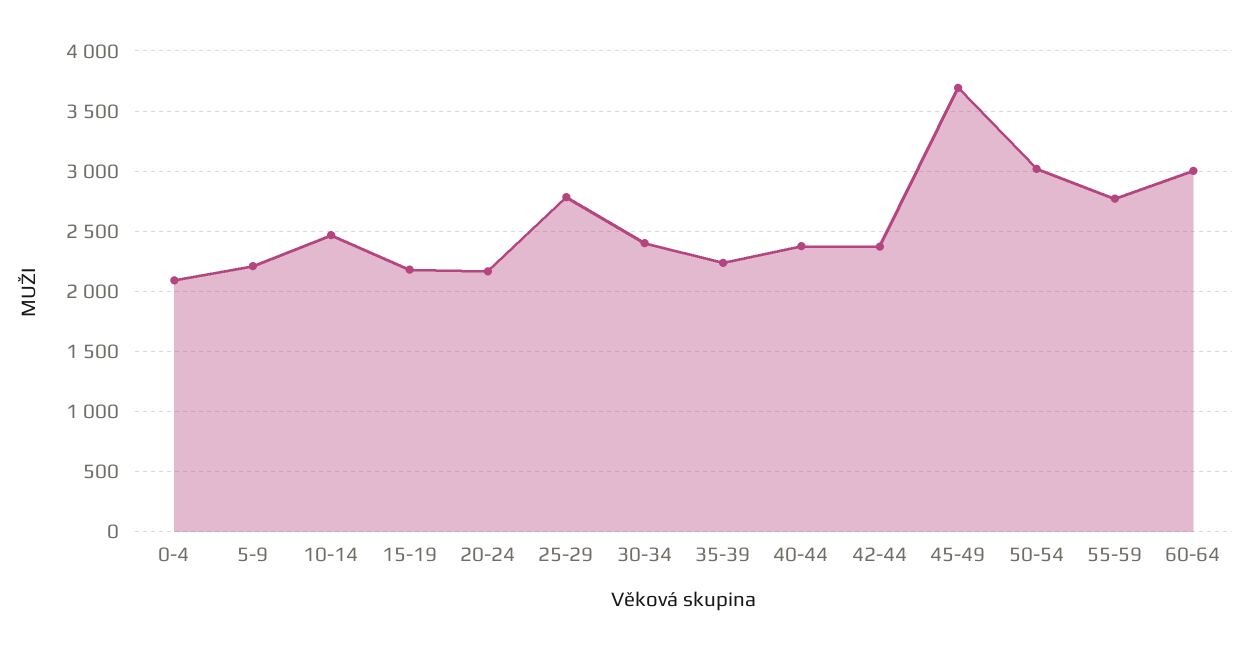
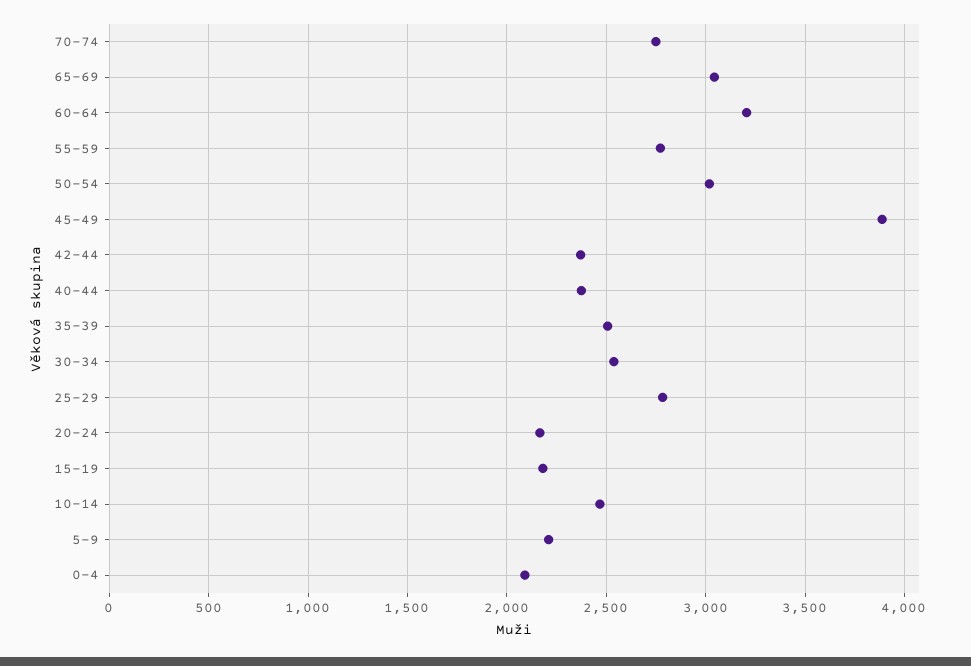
30-34: 2400 -> 2550
35-39: 2250 -> 2500
45-49: 3700 -> 3900
60-64: 3000 -> 3200
70-74: none -> 2750
65-69: none -> 3050

